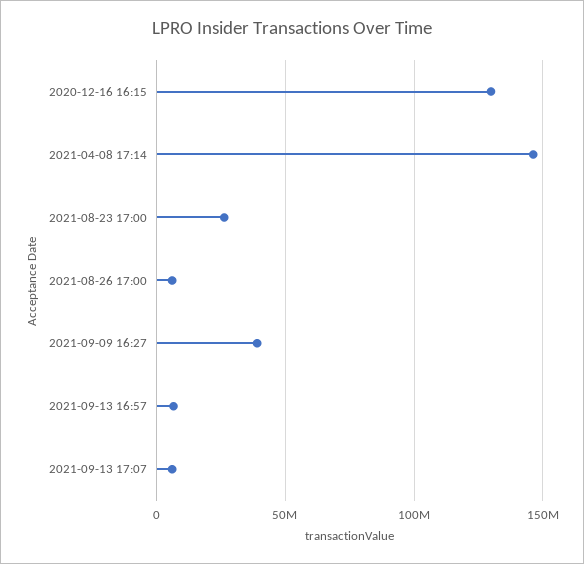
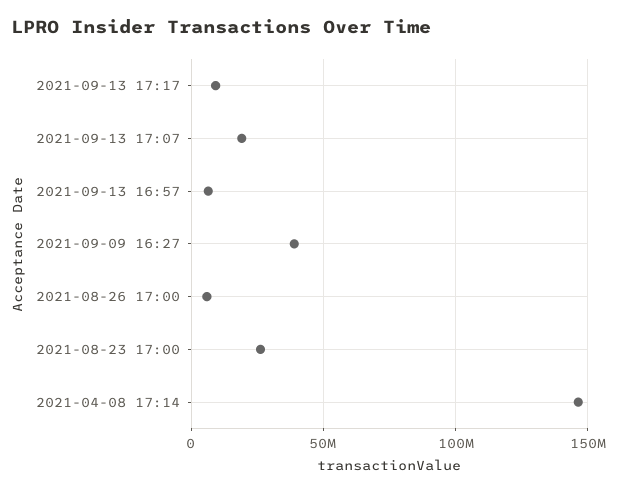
2020-12-16 16:15: 130000000 -> none
2021-09-13 17:07: 5000000 -> 20000000
2021-09-13 17:17: none -> 10000000

